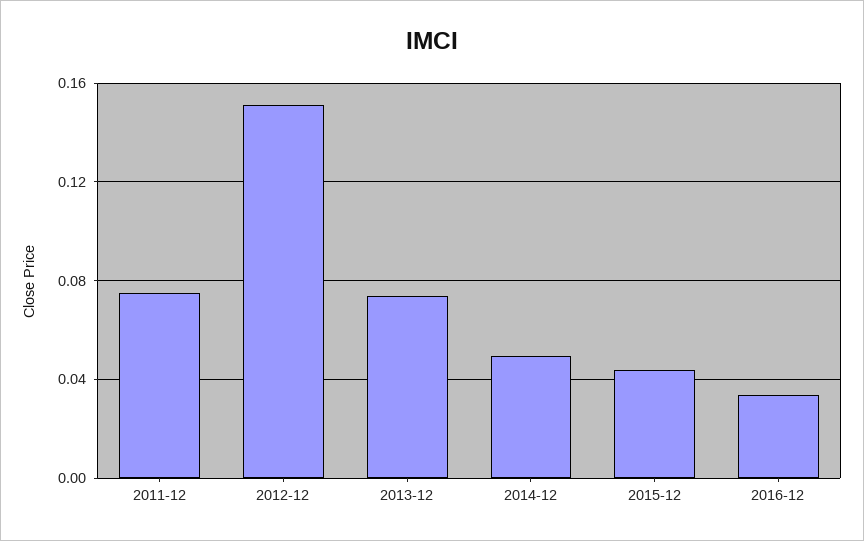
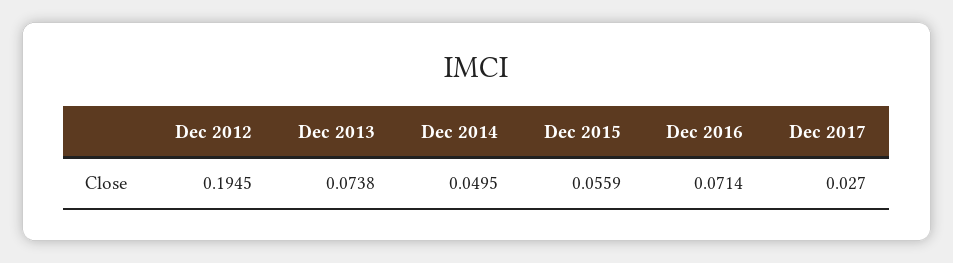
2011-12: 0.075 -> none
2012-12: 0.15 -> 0.1945
2015-12: 0.045 -> 0.0559
2016-12: 0.035 -> 0.0714
Dec 2017: none -> 0.027

